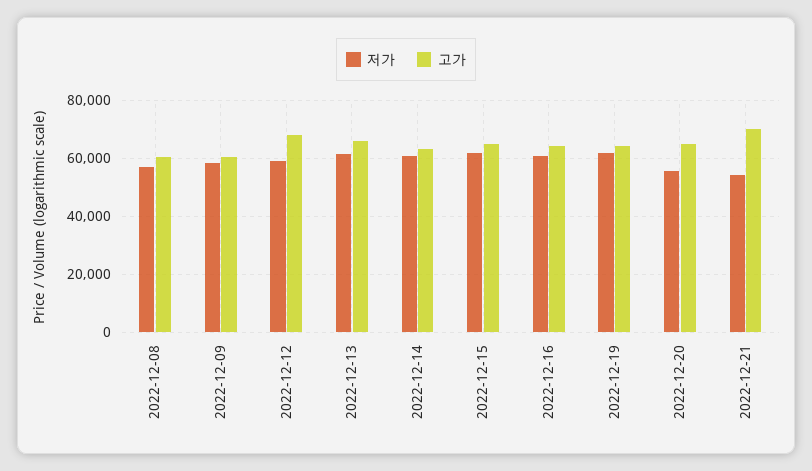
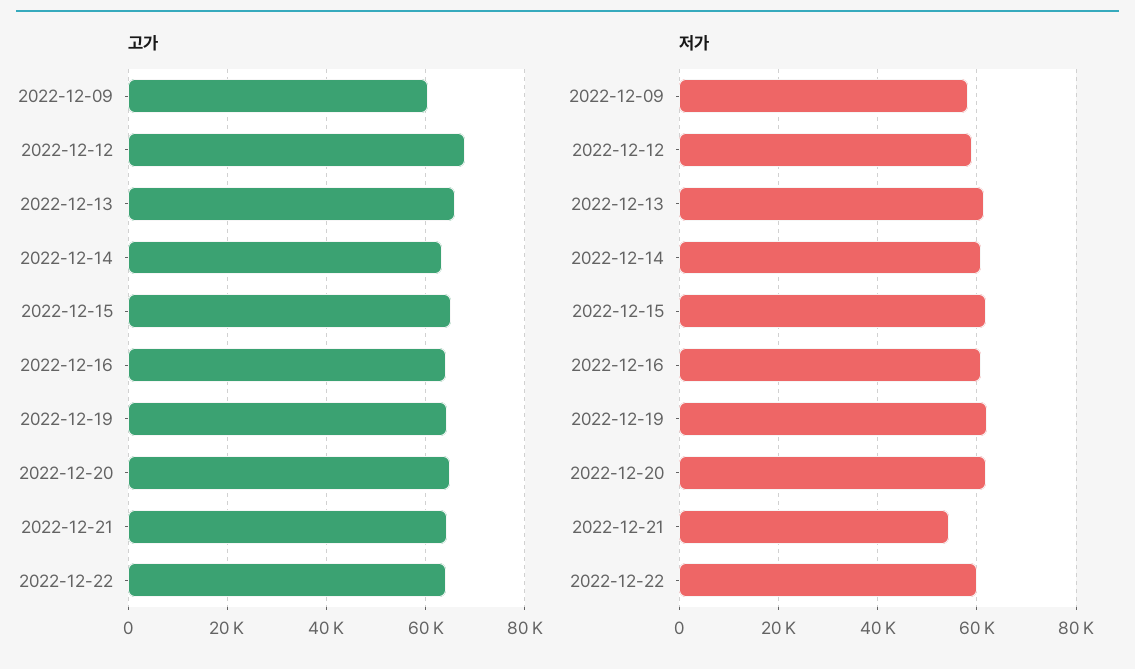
저가, 2022-12-08: 57500 -> none
고가, 2022-12-08: 60000 -> none
저가, 2022-12-20: 55000 -> 62000
고가, 2022-12-21: 70000 -> 64000
고가, 2022-12-22: none -> 64000
저가, 2022-12-22: none -> 60000

